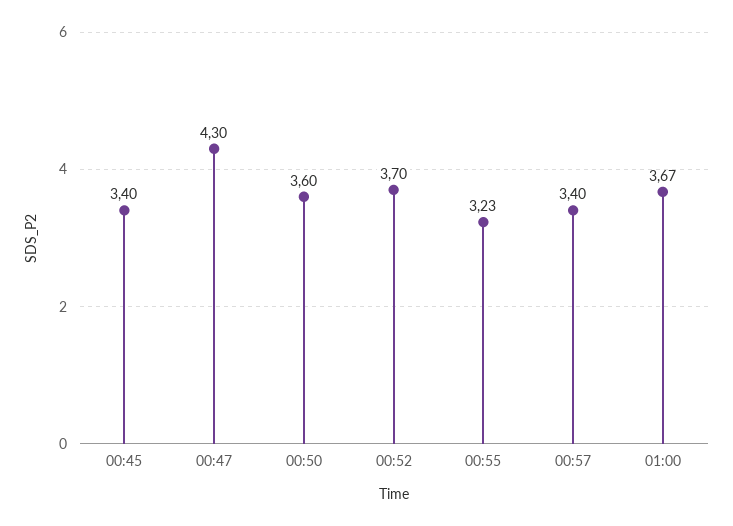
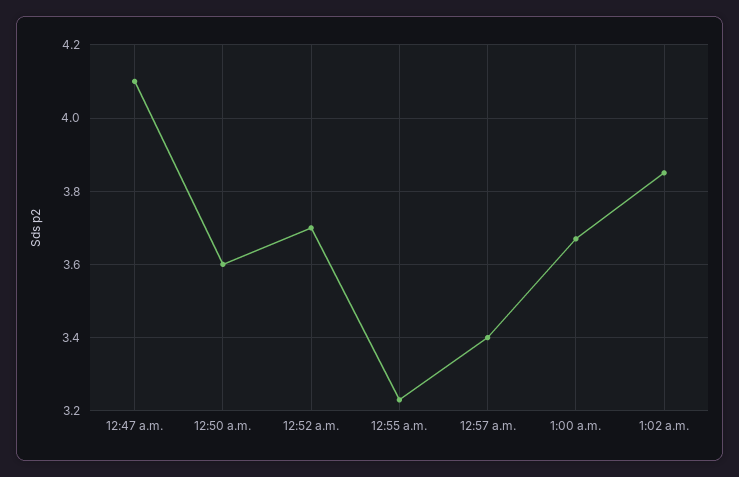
00:45: 3.4 -> none
00:47: 4.3 -> 4.1
1:02 a.m.: none -> 3.85

